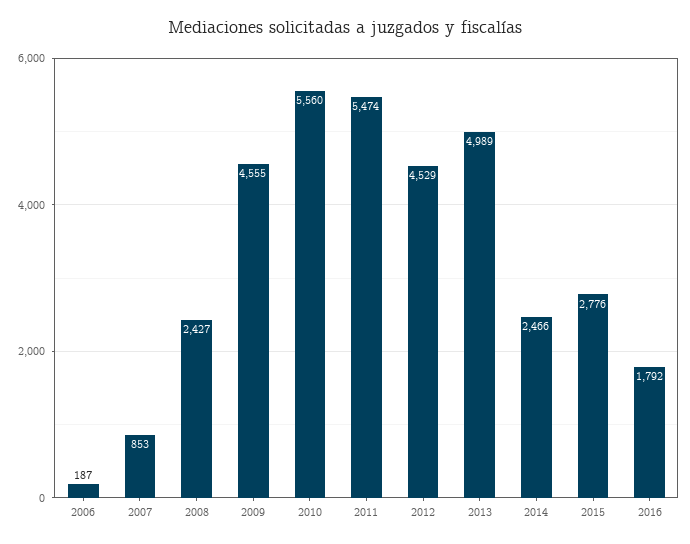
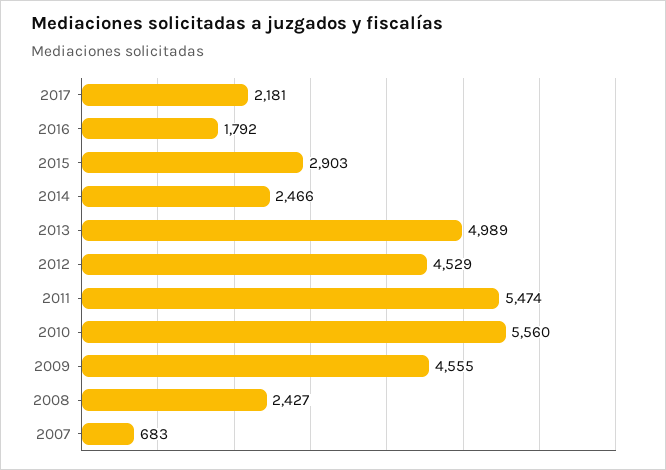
2006: 187 -> none
2007: 853 -> 683
2015: 2776 -> 2903
2017: none -> 2181

